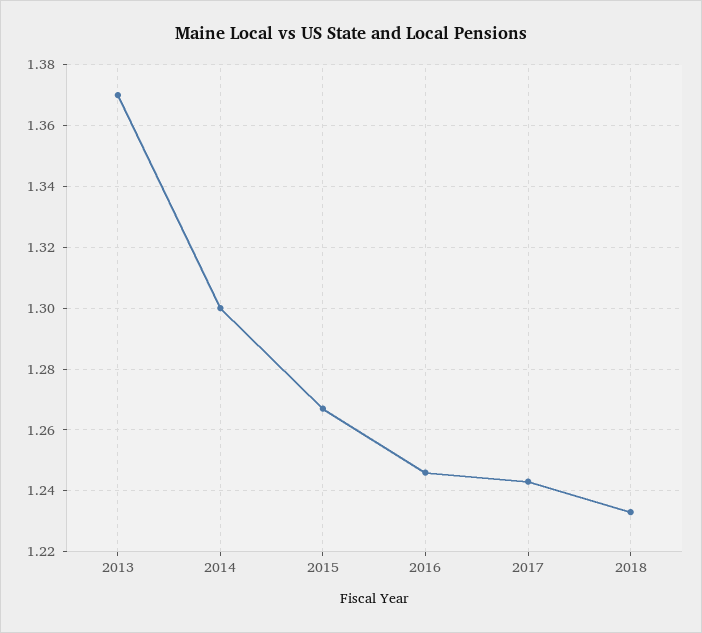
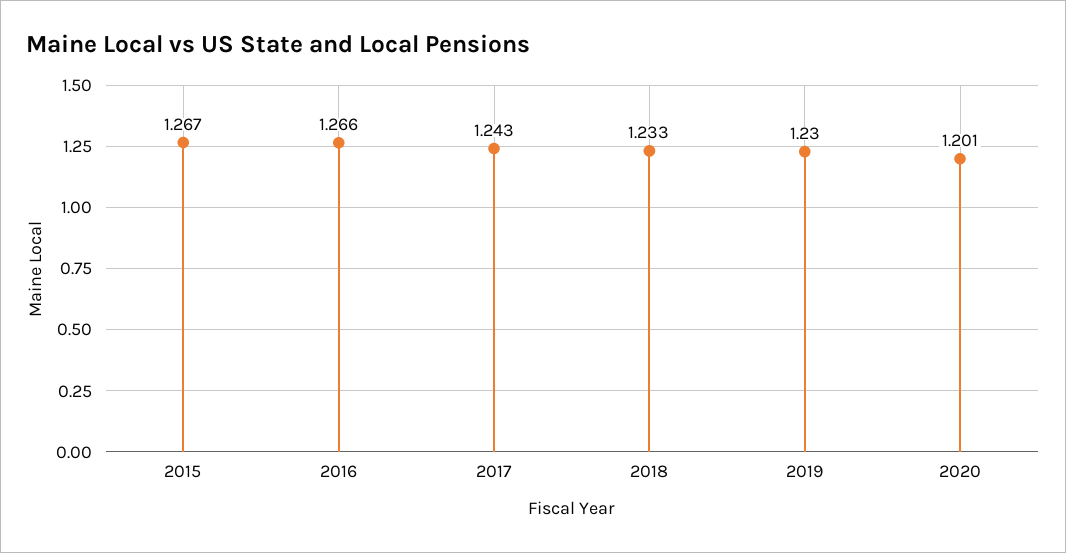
2013: 1.37 -> none
2014: 1.3 -> none
2016: 1.245 -> 1.266
2019: none -> 1.23
2020: none -> 1.201

